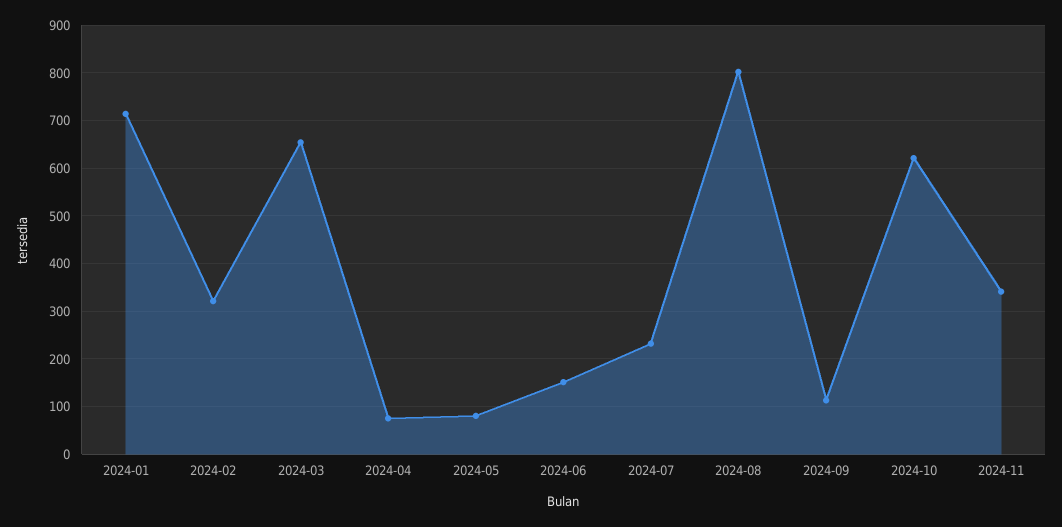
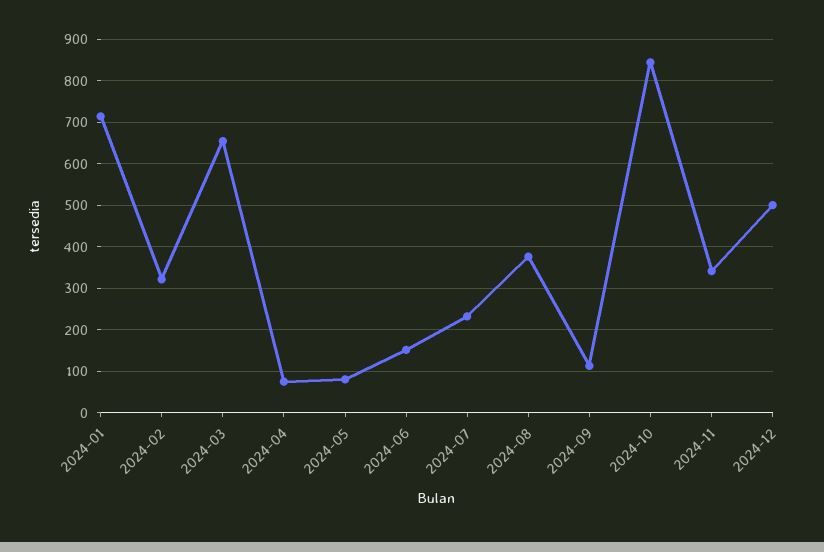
2024-08: 800 -> 380
2024-10: 620 -> 840
2024-12: none -> 500

